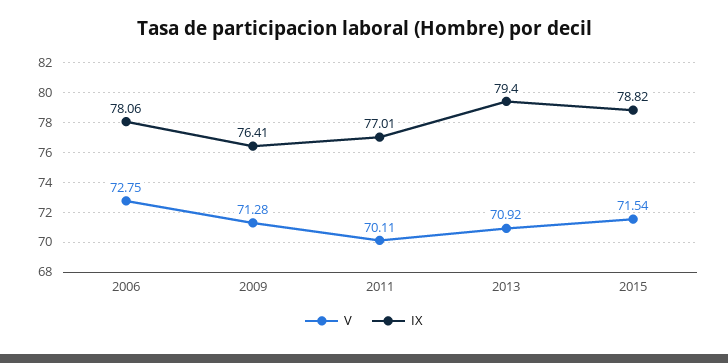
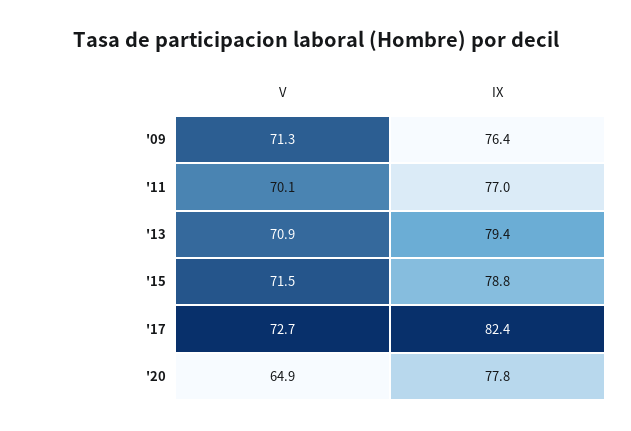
V, 2006: 72.75 -> none
IX, 2006: 78.06 -> none
V, '17: none -> 72.7
IX, '17: none -> 82.4
V, '20: none -> 64.9
IX, '20: none -> 77.8

